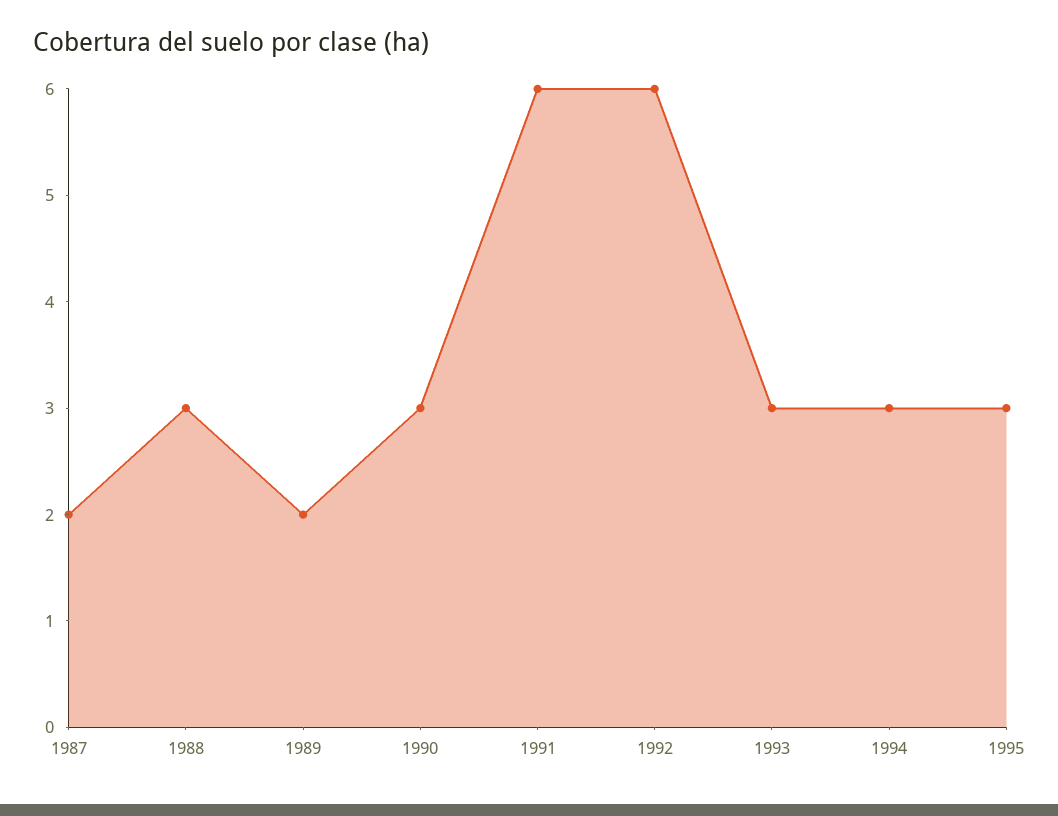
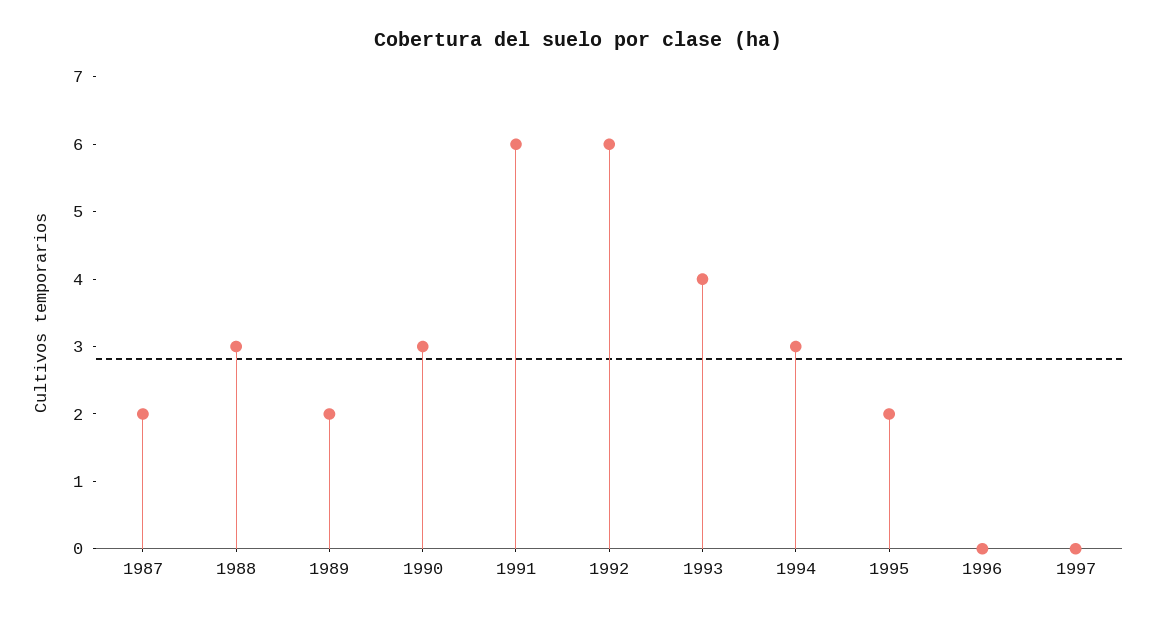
1993: 3 -> 4
1995: 3 -> 2
1996: none -> 0
1997: none -> 0

